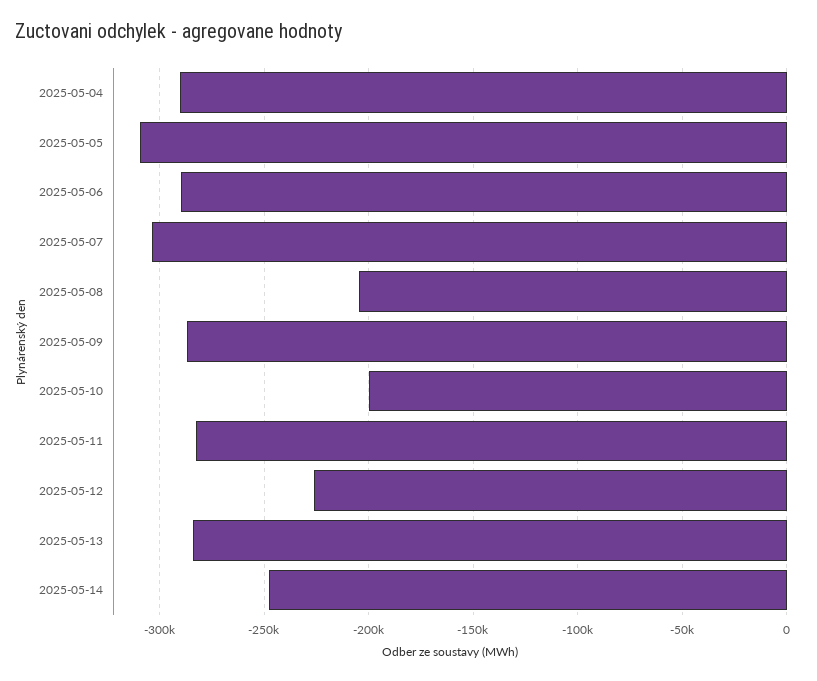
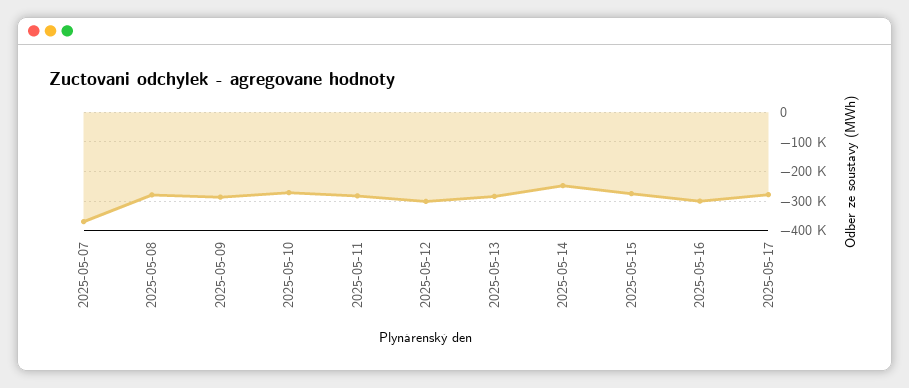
2025-05-04: -290000 -> none
2025-05-05: -310000 -> none
2025-05-06: -290000 -> none
2025-05-07: -305000 -> -375000
2025-05-08: -205000 -> -275000
2025-05-10: -200000 -> -275000
2025-05-12: -225000 -> -300000
2025-05-15: none -> -275000
2025-05-16: none -> -300000
2025-05-17: none -> -275000

